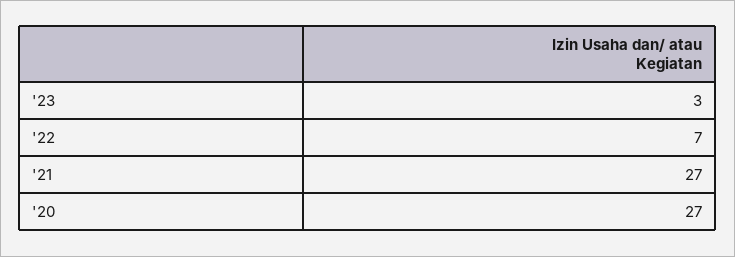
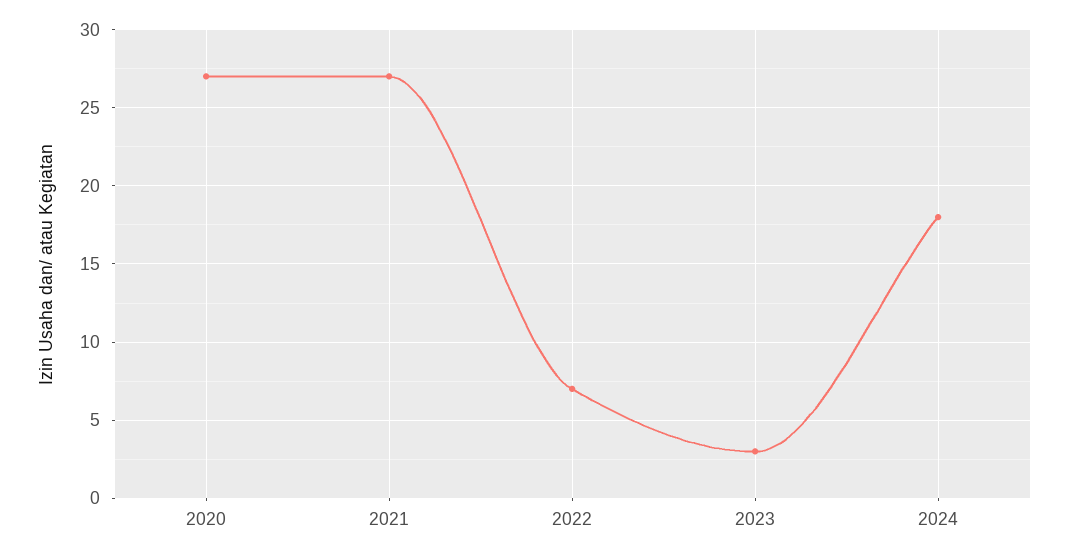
2024: none -> 18

